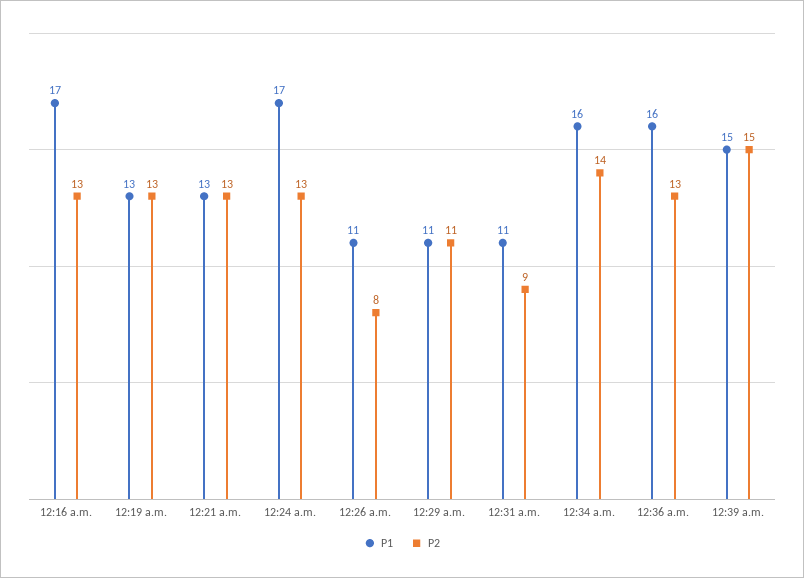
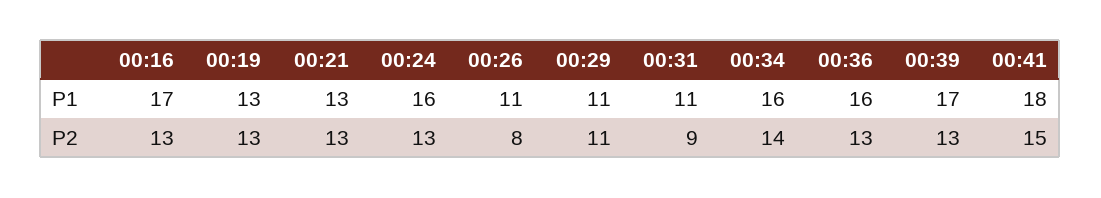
P1, 12:24 a.m.: 17 -> 16
P1, 12:39 a.m.: 15 -> 17
P2, 12:39 a.m.: 15 -> 13
P1, 00:41: none -> 18
P2, 00:41: none -> 15

